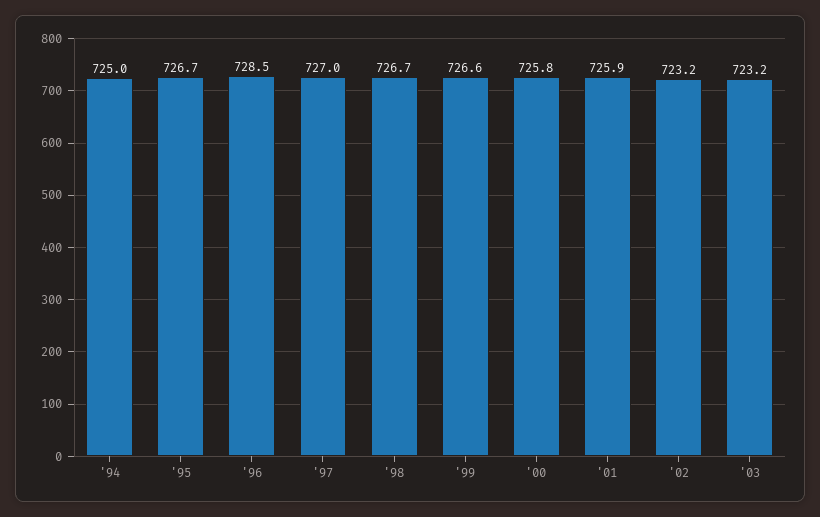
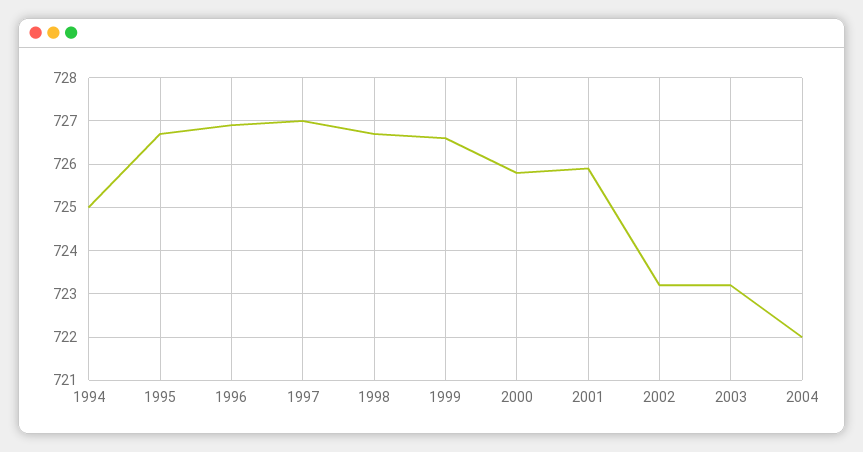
'96: 728.5 -> 727
2004: none -> 722

